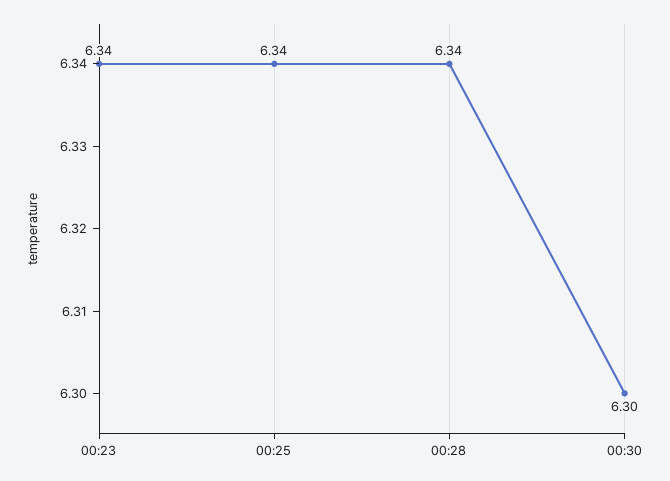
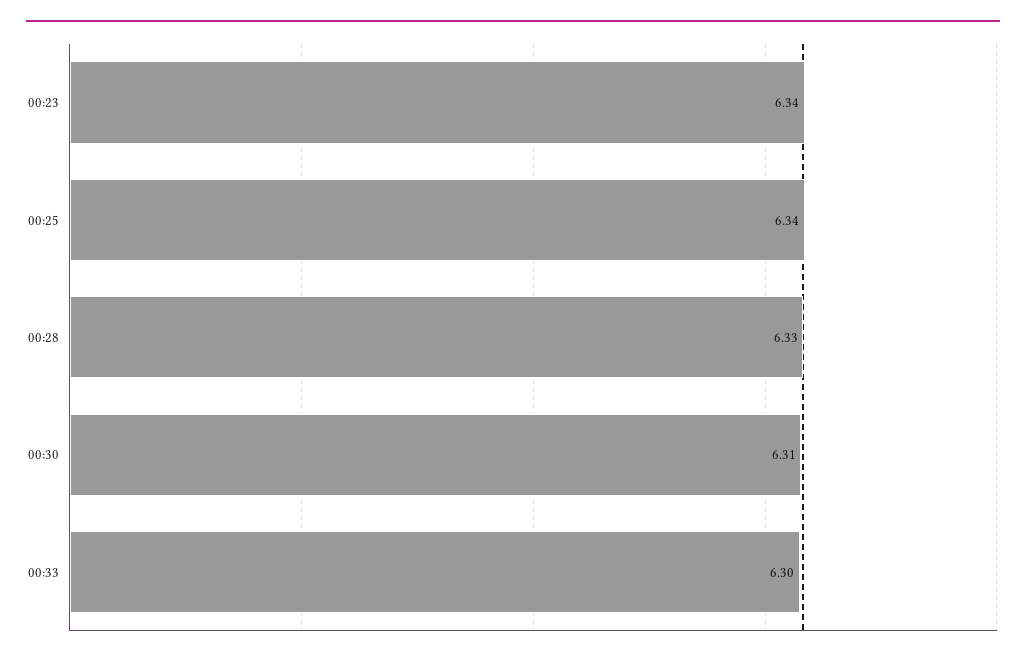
00:28: 6.34 -> 6.33
00:30: 6.3 -> 6.31
00:33: none -> 6.3

